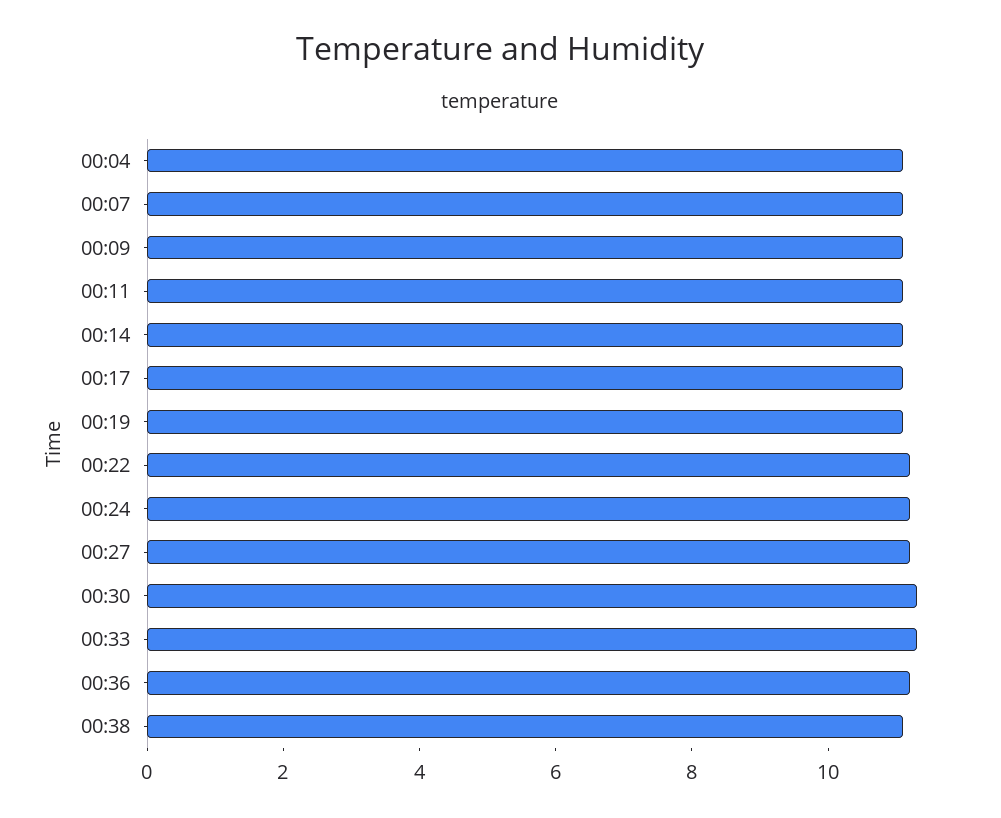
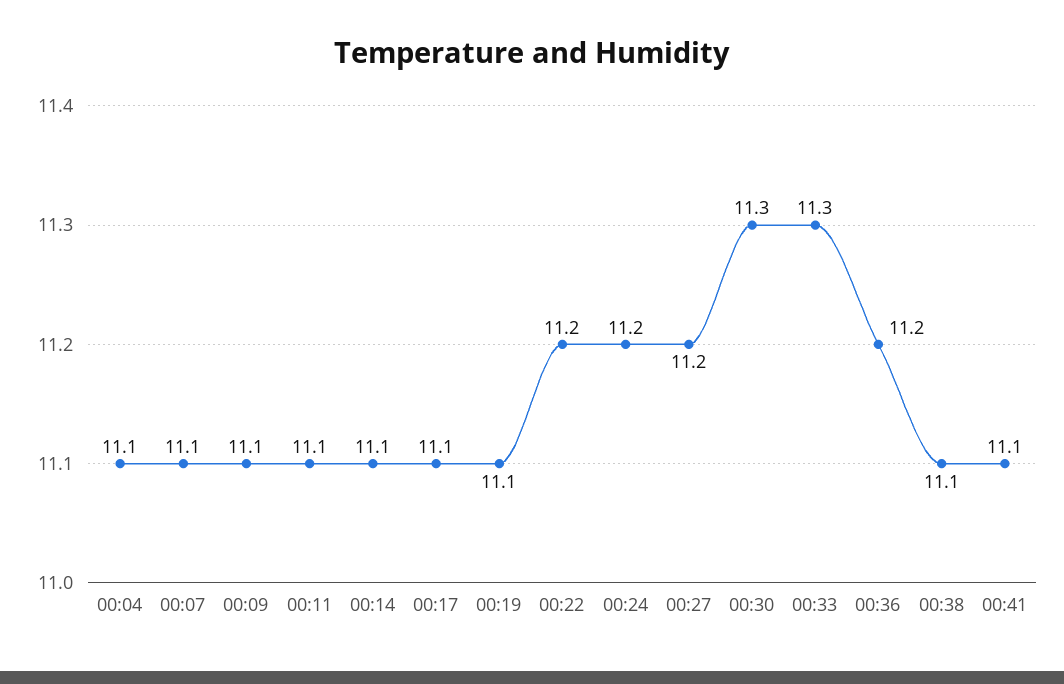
00:41: none -> 11.1

